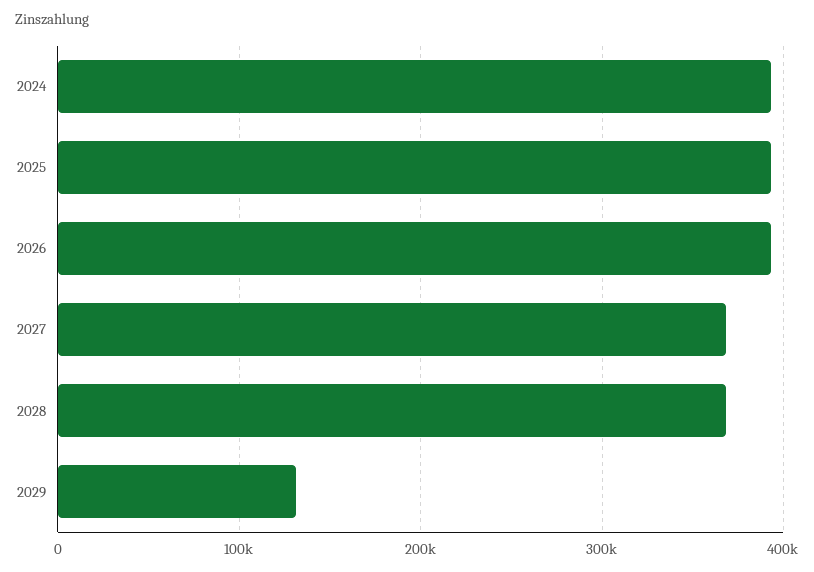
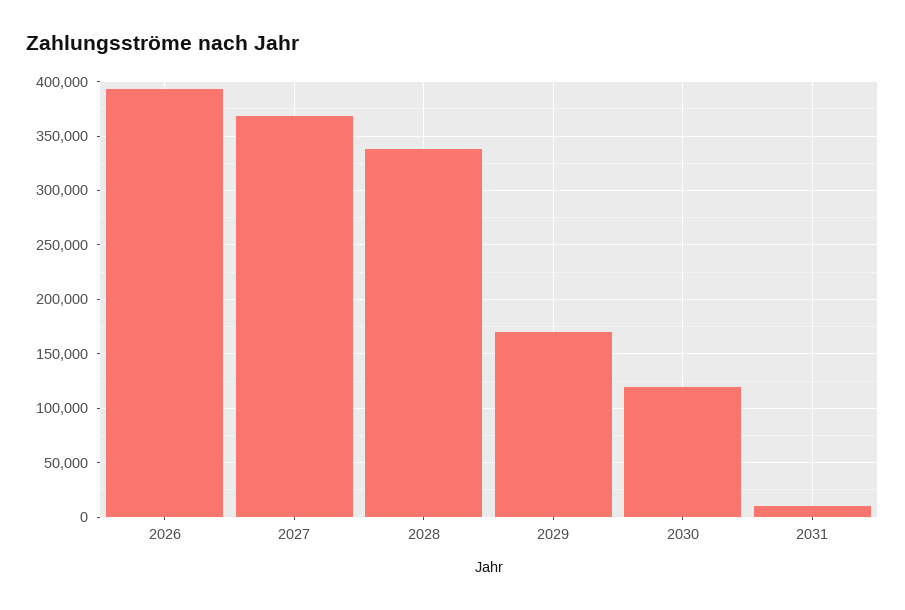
2024: 390000 -> none
2025: 390000 -> none
2028: 370000 -> 340000
2029: 130000 -> 170000
2030: none -> 120000
2031: none -> 10000

